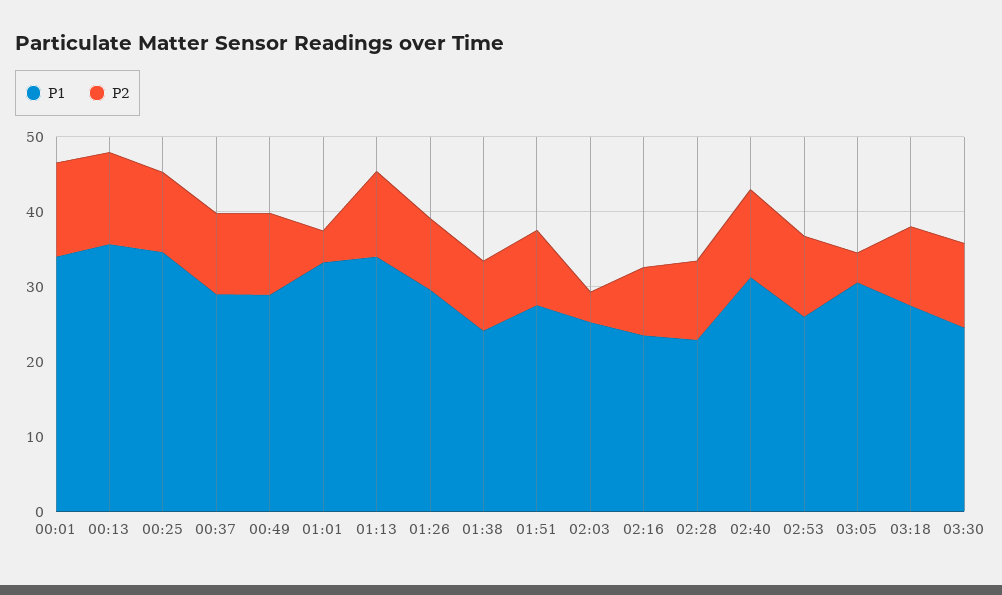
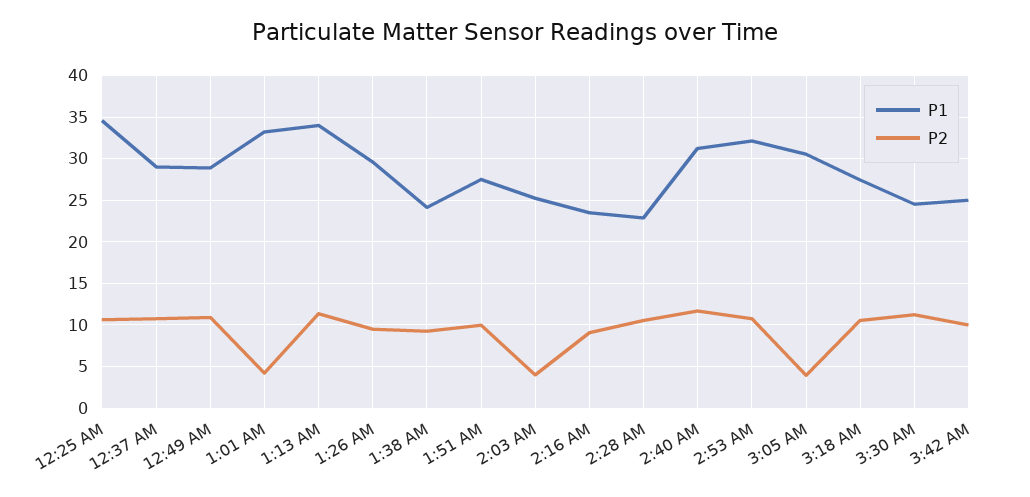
P1, 00:01: 34 -> none
P2, 00:01: 12 -> none
P1, 00:13: 36 -> none
P2, 00:13: 12 -> none
P1, 02:53: 26 -> 32
P1, 3:42 AM: none -> 25
P2, 3:42 AM: none -> 10

